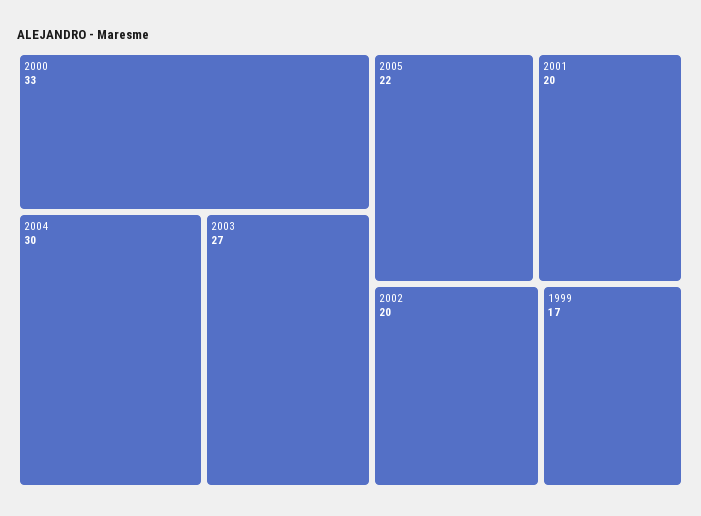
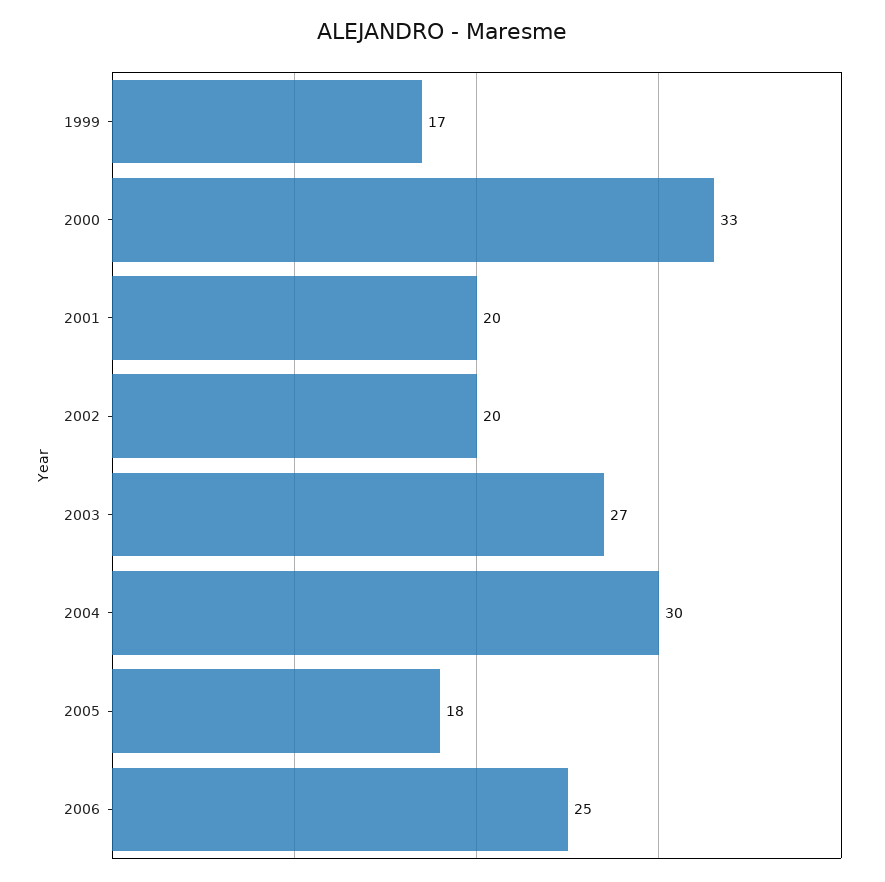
2005: 22 -> 18
2006: none -> 25

